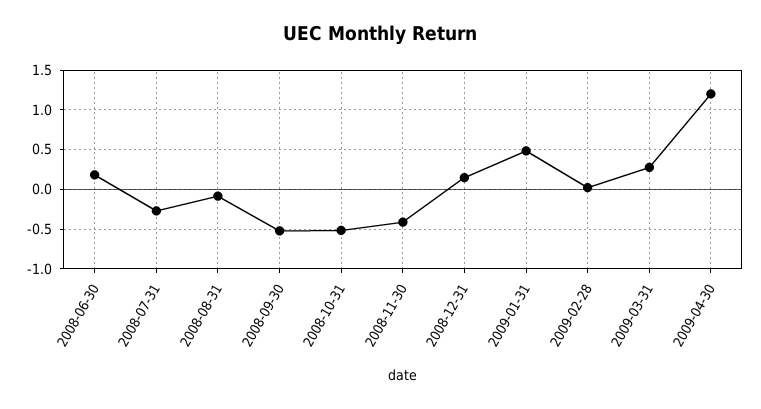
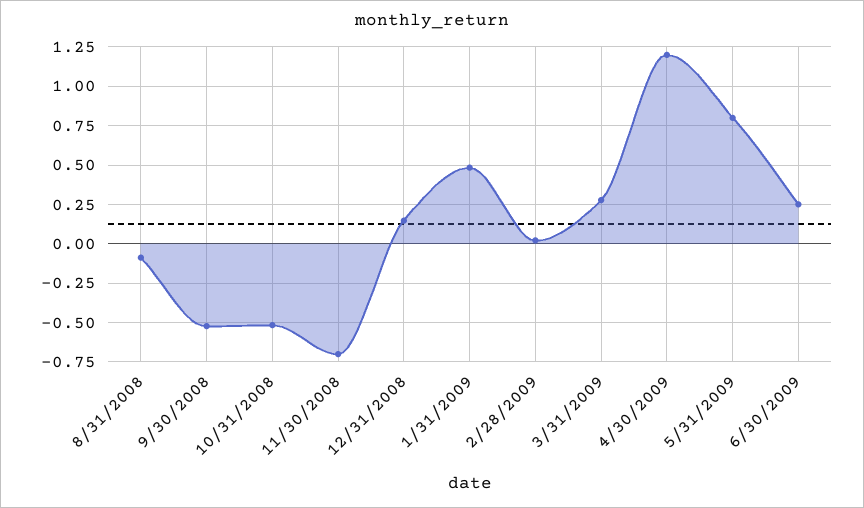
2008-06-30: 0.2 -> none
2008-07-31: -0.3 -> none
2008-11-30: -0.4 -> -0.7
5/31/2009: none -> 0.8
6/30/2009: none -> 0.25

